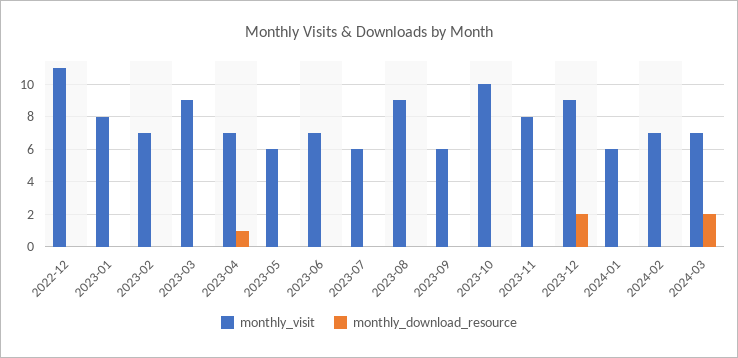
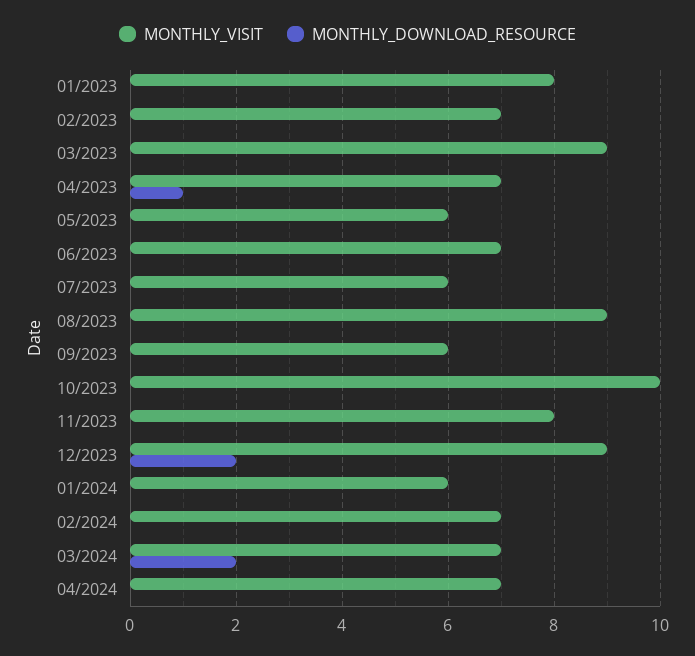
monthly_visit, 2022-12: 11 -> none
monthly_download_resource, 2022-12: 0 -> none
monthly_visit, 04/2024: none -> 7
monthly_download_resource, 04/2024: none -> 0

